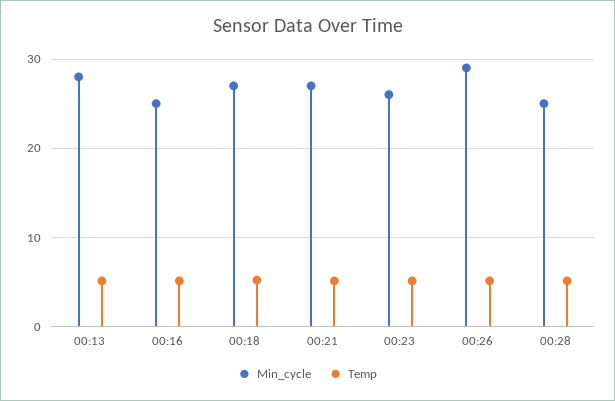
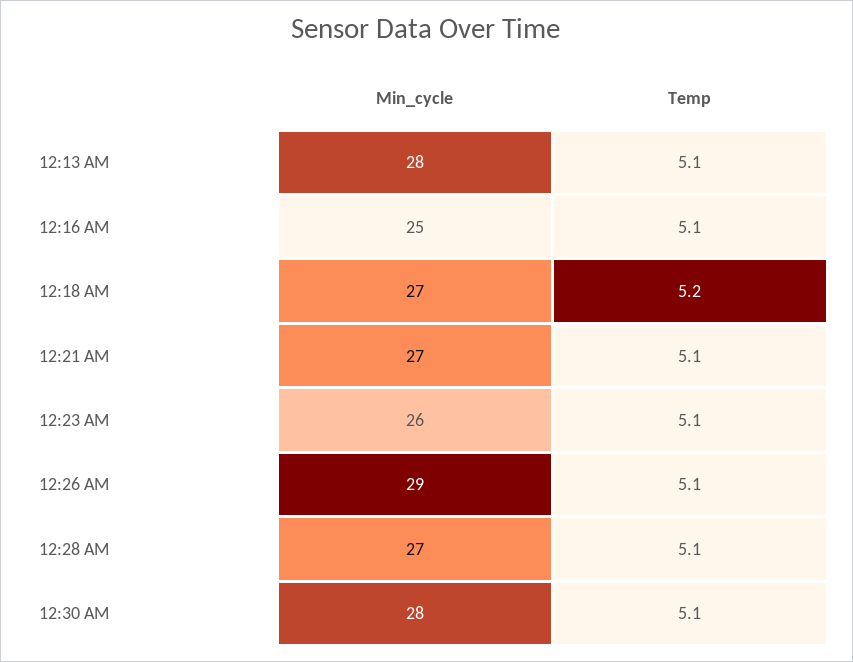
Min_cycle, 00:28: 25 -> 27
Min_cycle, 12:30 AM: none -> 28
Temp, 12:30 AM: none -> 5.1

